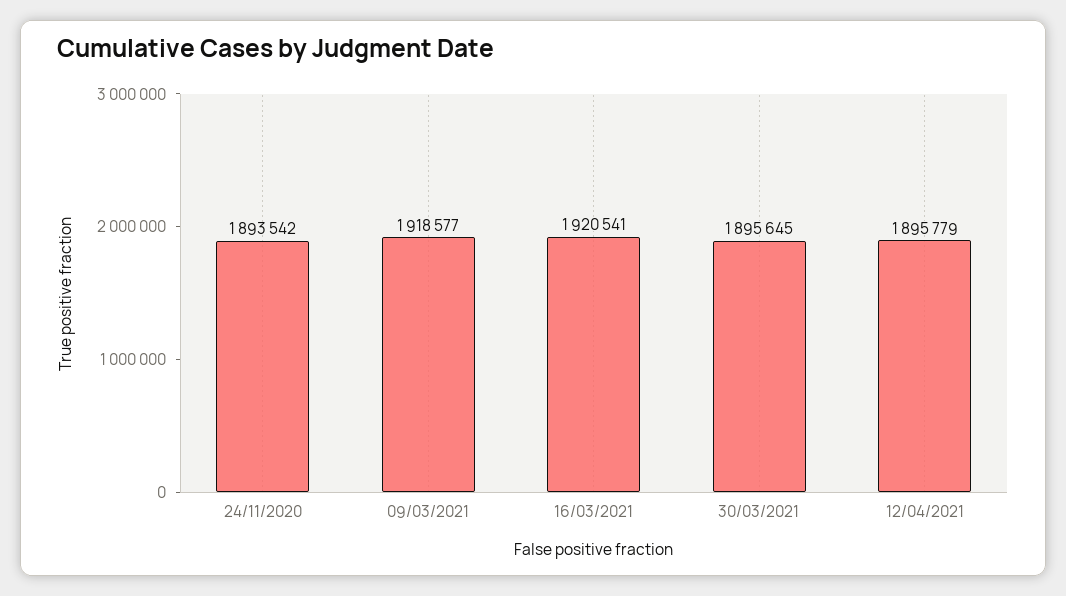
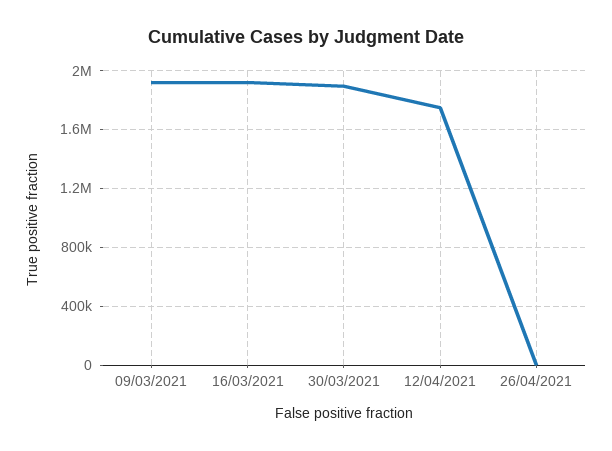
24/11/2020: 1893542 -> none
12/04/2021: 1895779 -> 1750000
26/04/2021: none -> 0

